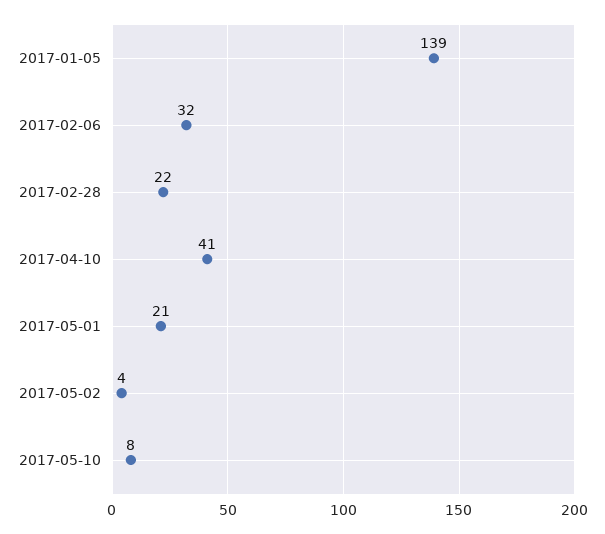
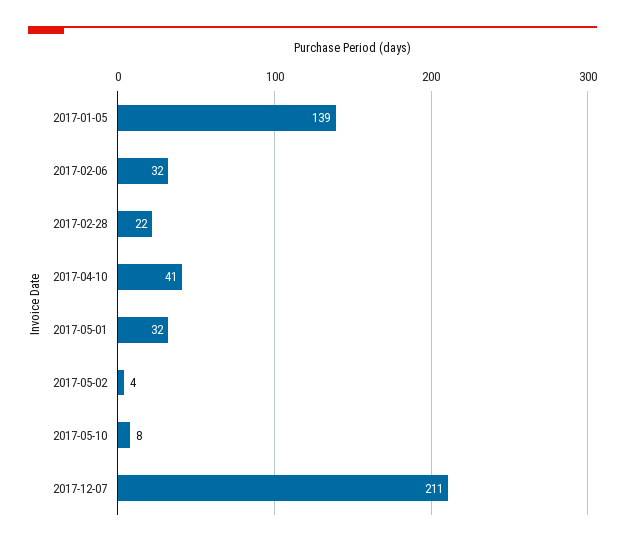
2017-05-01: 21 -> 32
2017-12-07: none -> 211

